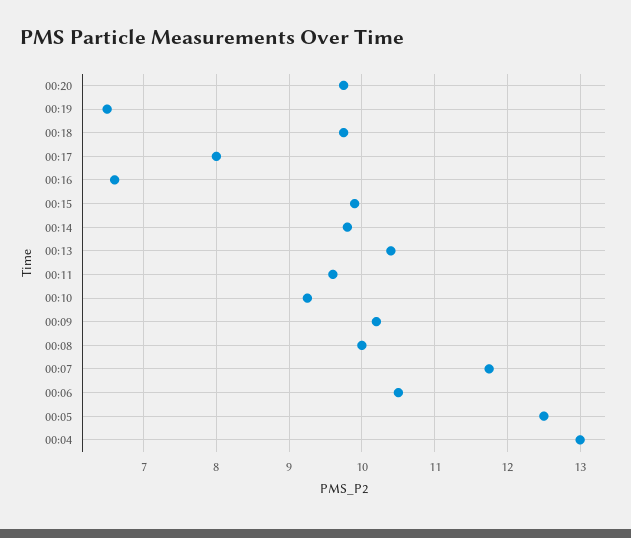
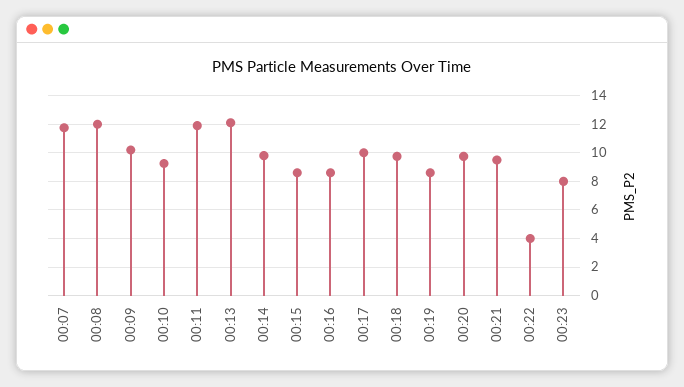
00:19: 6.5 -> 8.5
00:17: 8 -> 10
00:16: 6.6 -> 8.5
00:15: 9.9 -> 8.5
00:13: 10.4 -> 12
00:11: 9.6 -> 12
00:08: 10 -> 12
00:06: 10.5 -> none
00:05: 12.5 -> none
00:04: 13 -> none
00:21: none -> 9.5
00:22: none -> 4
00:23: none -> 8

